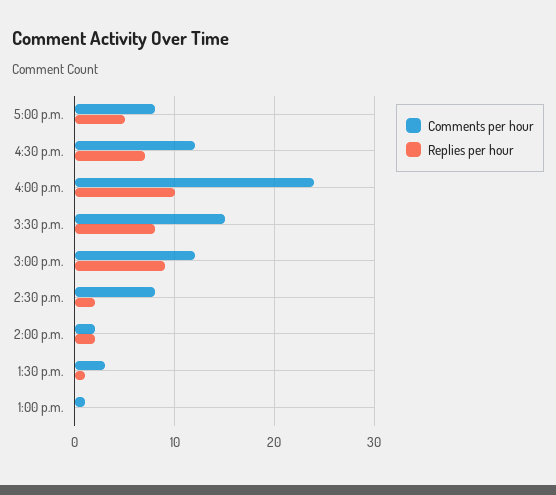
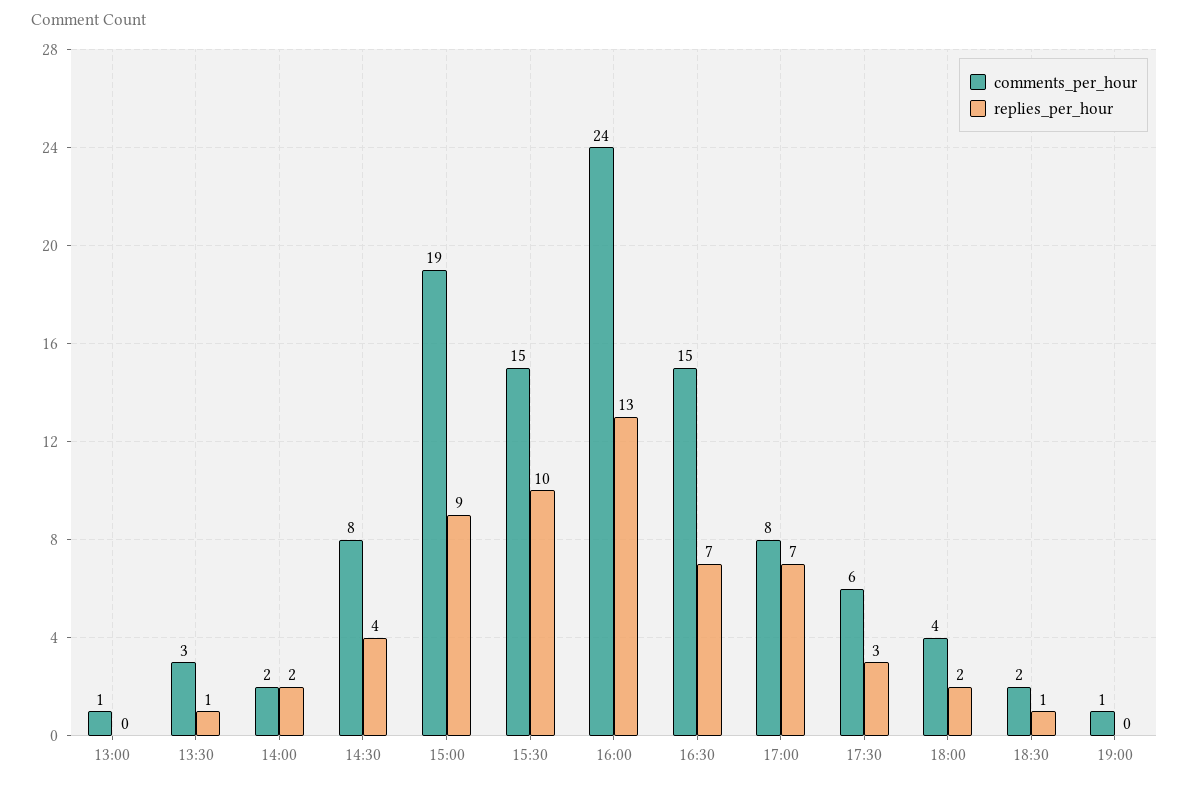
Replies per hour, 5:00 p.m.: 5 -> 7
Comments per hour, 4:30 p.m.: 12 -> 15
Replies per hour, 4:00 p.m.: 10 -> 13
Replies per hour, 3:30 p.m.: 8 -> 10
Comments per hour, 3:00 p.m.: 12 -> 19
Replies per hour, 2:30 p.m.: 2 -> 4
Comments per hour, 17:30: none -> 6
Replies per hour, 17:30: none -> 3
Comments per hour, 18:00: none -> 4
Replies per hour, 18:00: none -> 2
Comments per hour, 18:30: none -> 2
Replies per hour, 18:30: none -> 1
Comments per hour, 19:00: none -> 1
Replies per hour, 19:00: none -> 0

